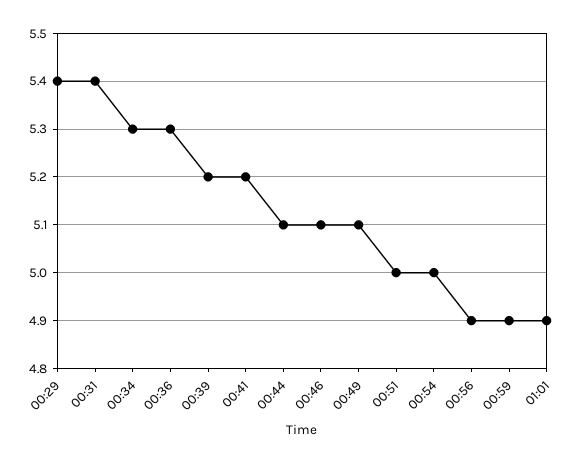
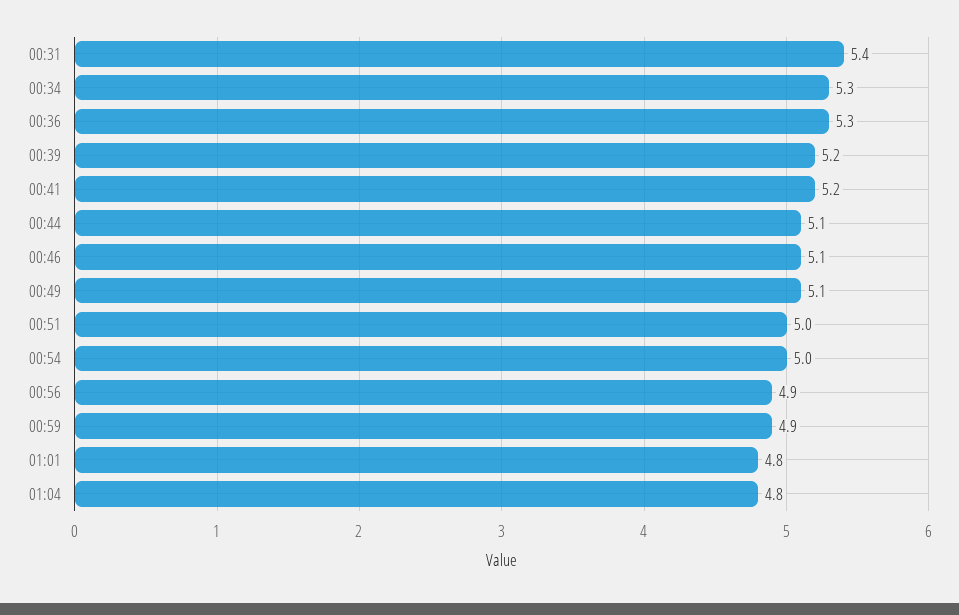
00:29: 5.4 -> none
01:01: 4.9 -> 4.8
01:04: none -> 4.8

